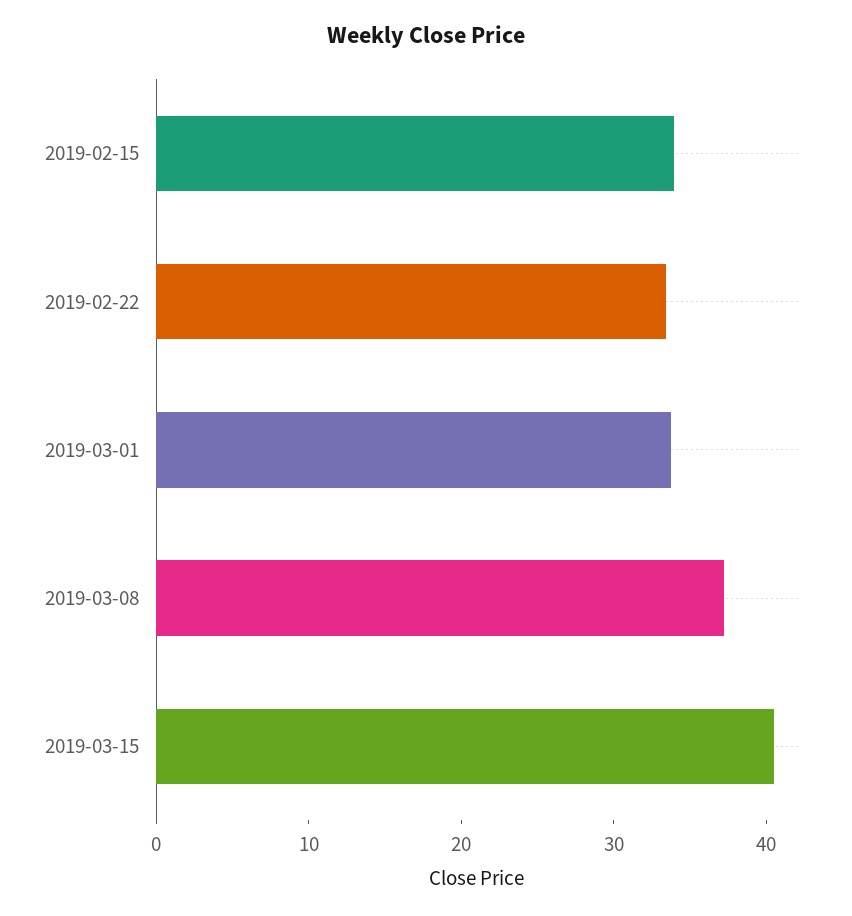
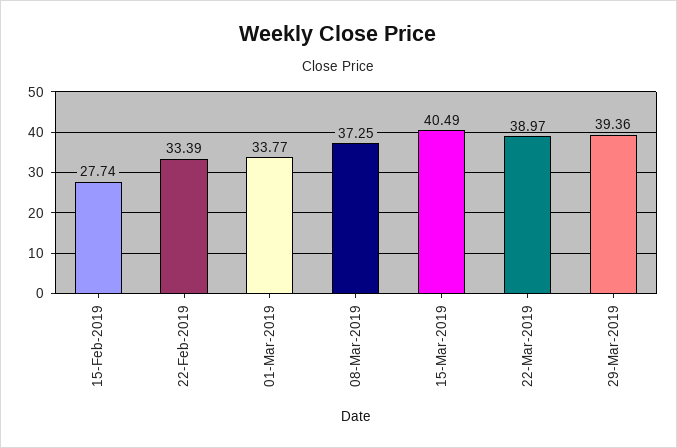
2019-02-15: 34 -> 27.74
22-Mar-2019: none -> 38.97
29-Mar-2019: none -> 39.36

